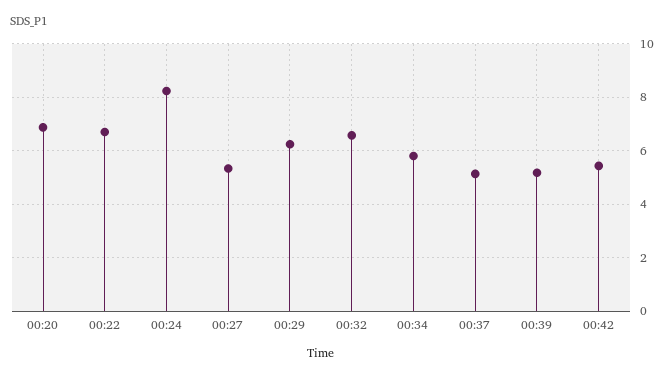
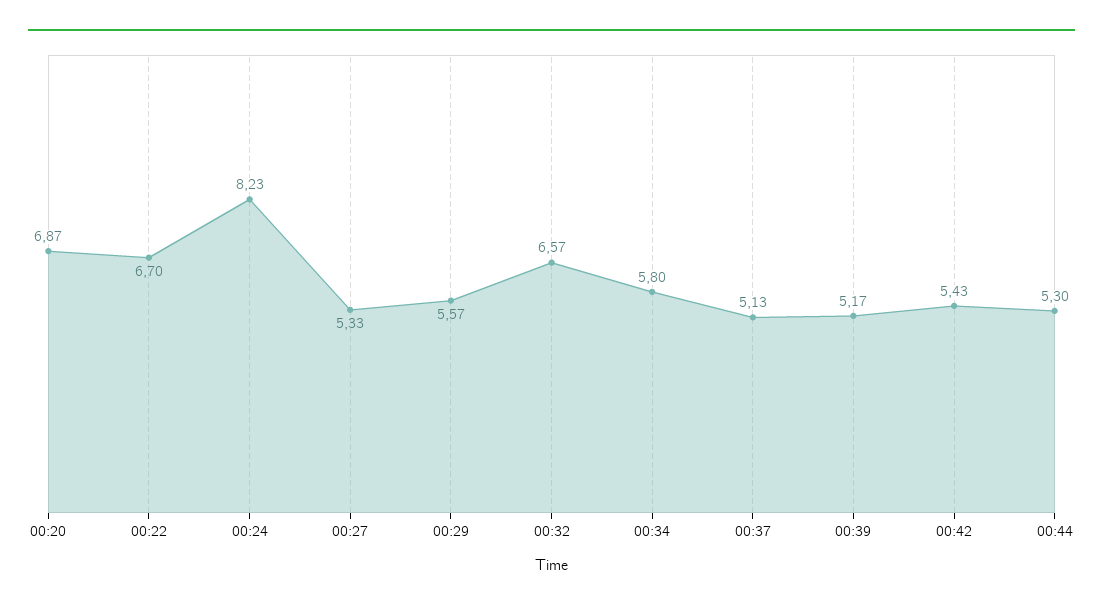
00:29: 6.25 -> 5.57
00:44: none -> 5.3

